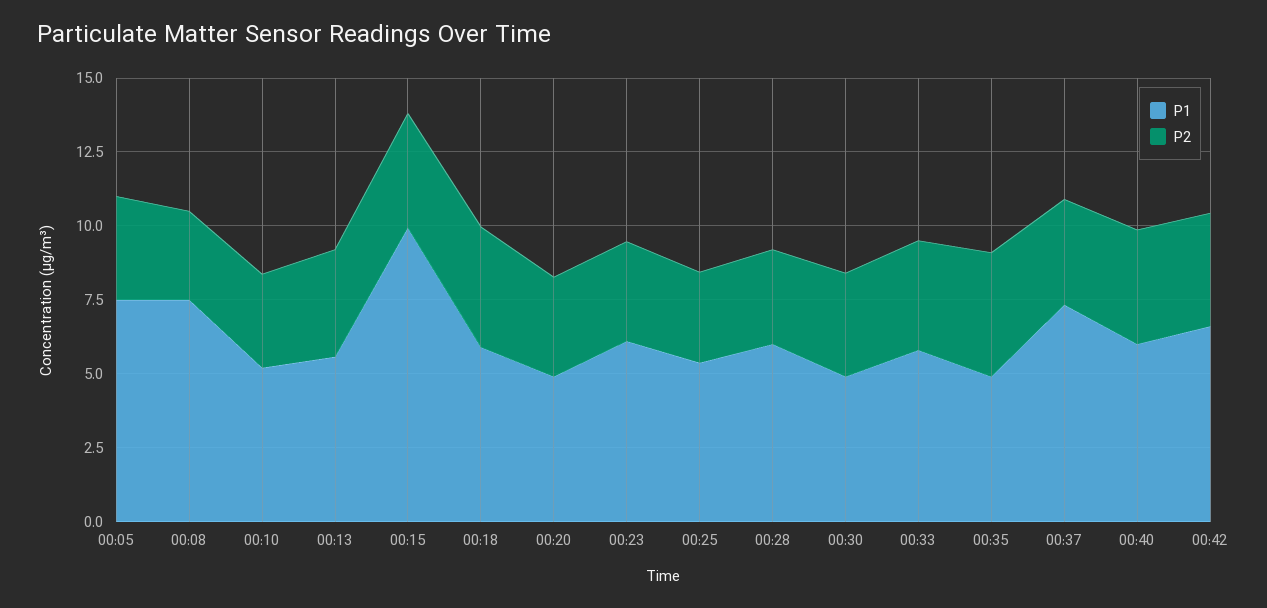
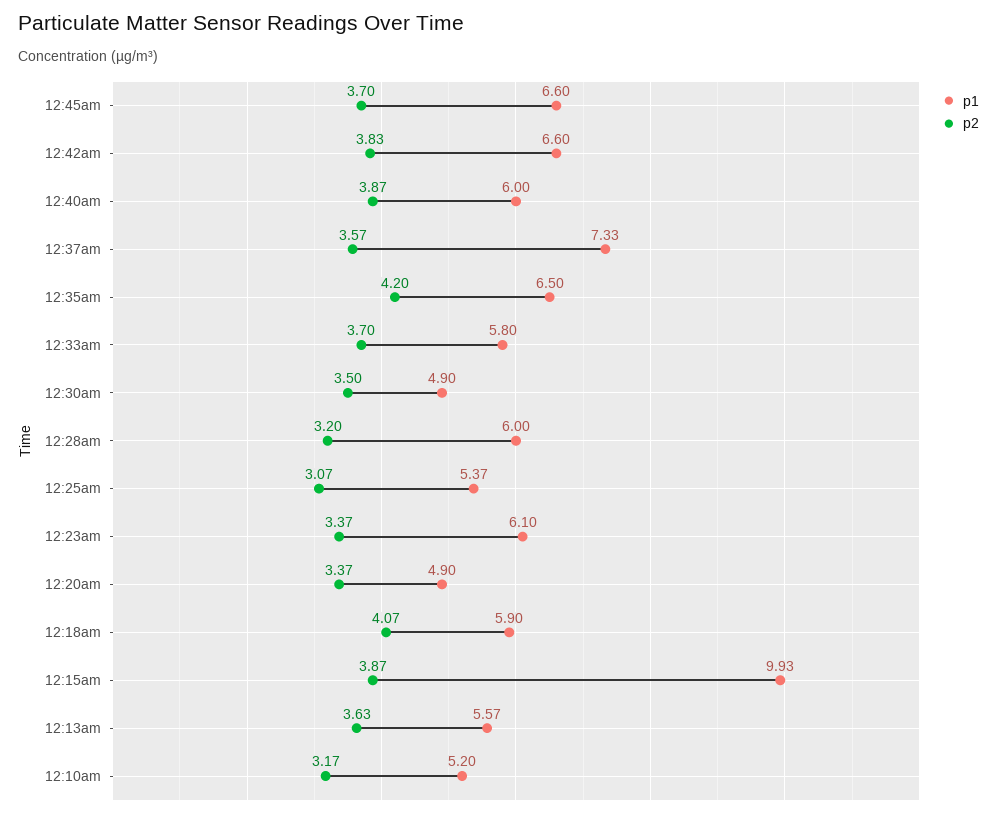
P1, 00:05: 7.5 -> none
P2, 00:05: 3.5 -> none
P1, 00:08: 7.5 -> none
P2, 00:08: 3 -> none
P1, 00:35: 5 -> 6.5
P1, 12:45am: none -> 6.6
P2, 12:45am: none -> 3.7

